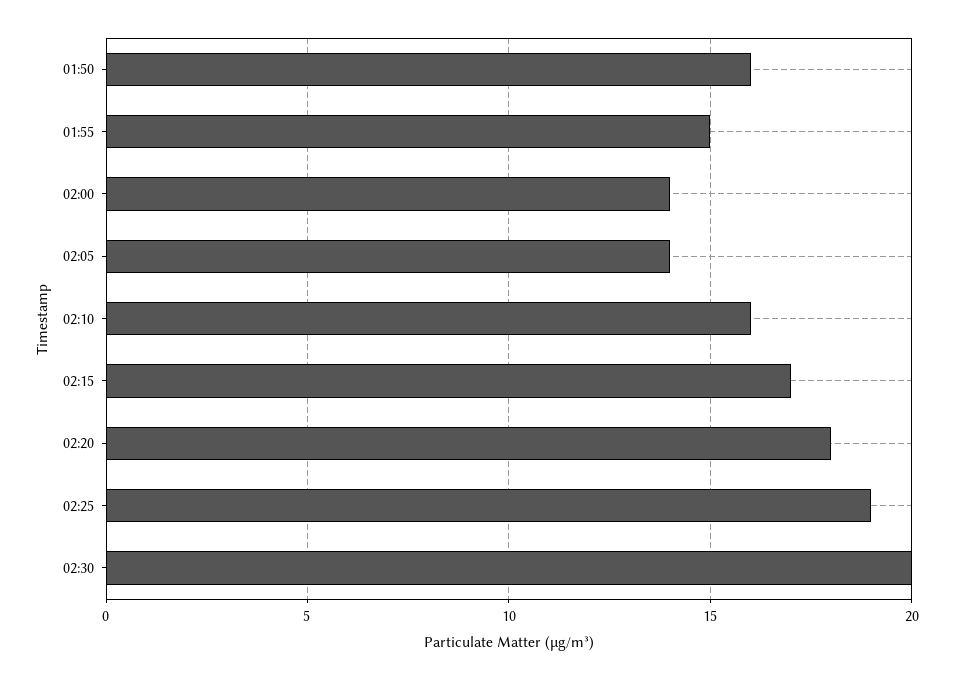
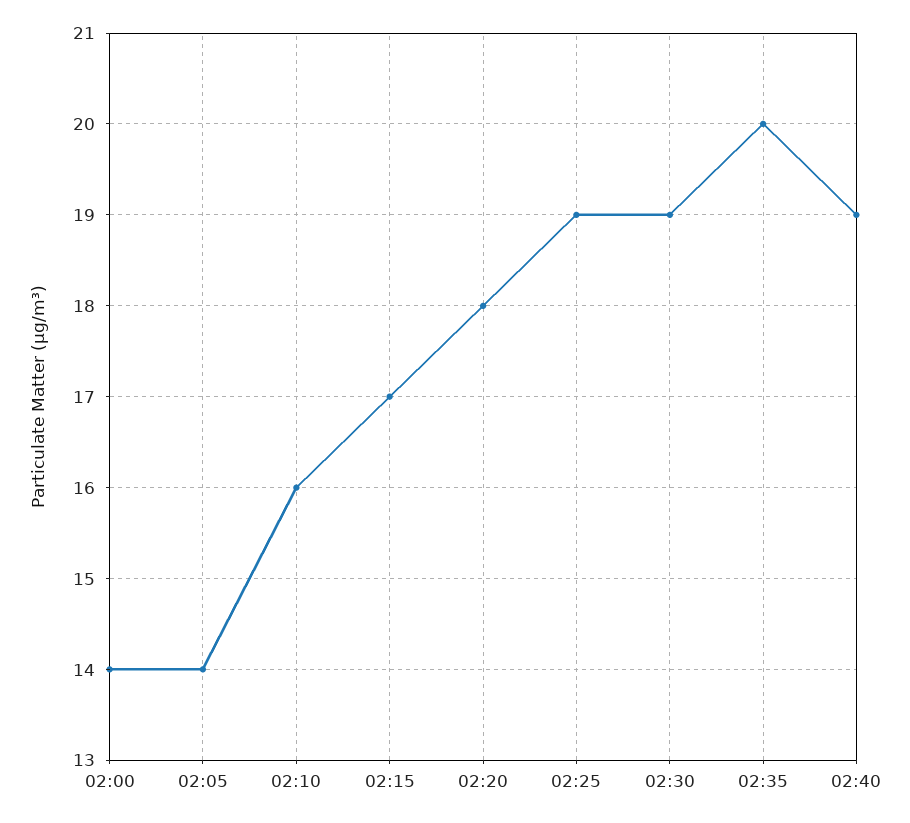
01:50: 16 -> none
01:55: 15 -> none
02:30: 20 -> 19
02:35: none -> 20
02:40: none -> 19

